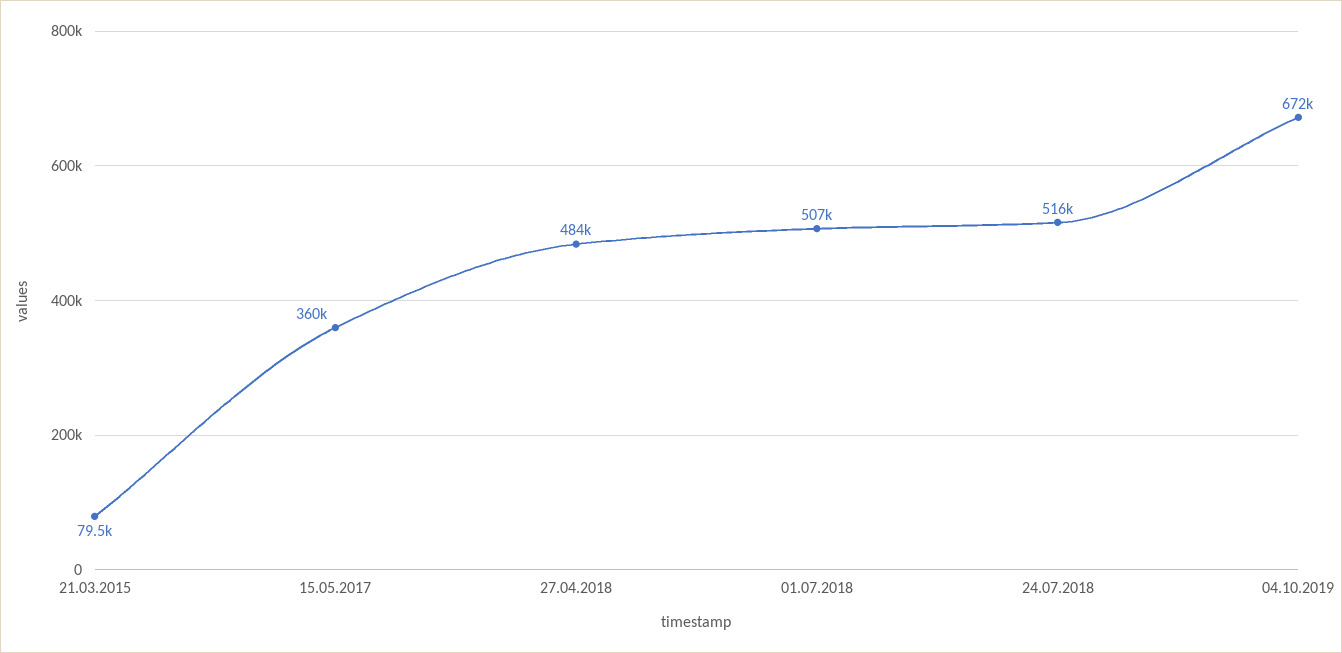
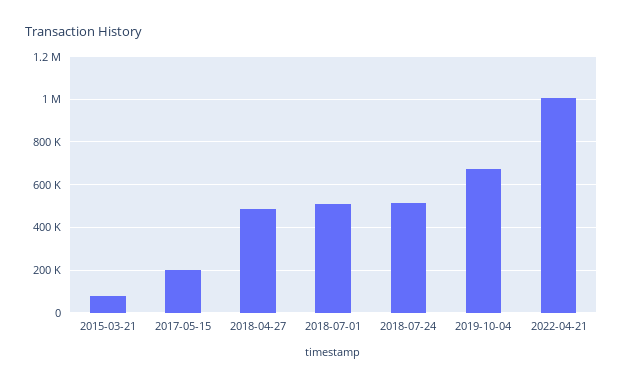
15.05.2017: 360000 -> 200000
2022-04-21: none -> 1000000

